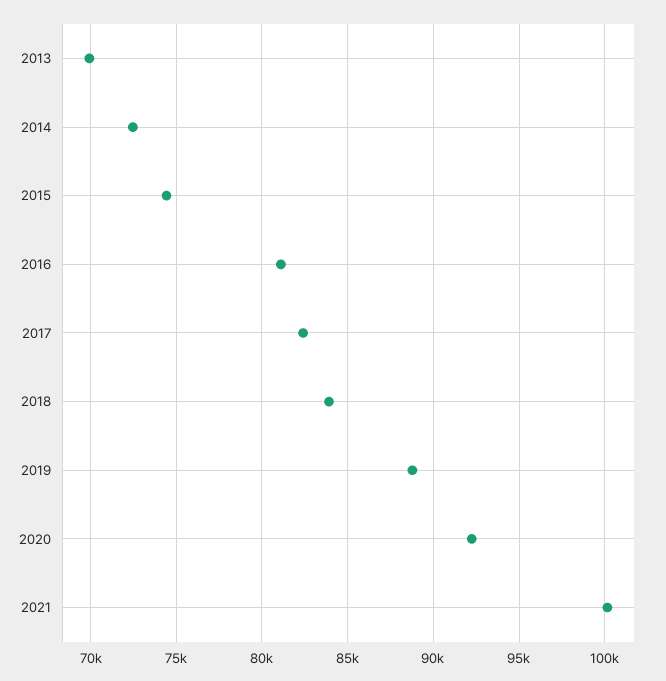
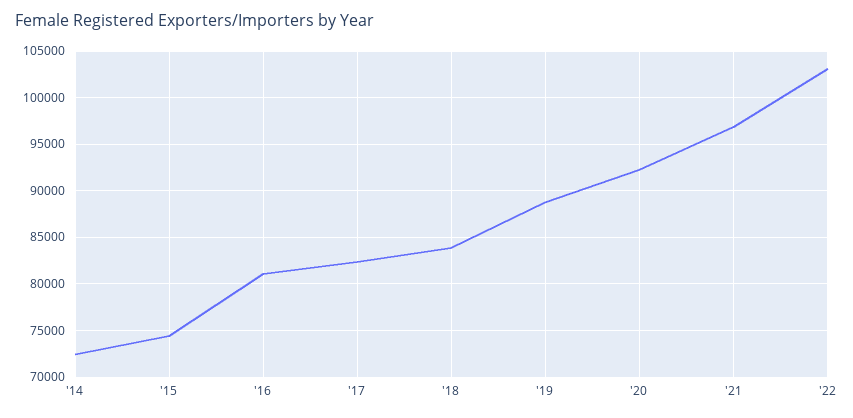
2013: 70000 -> none
2021: 100000 -> 97000
'22: none -> 103000

